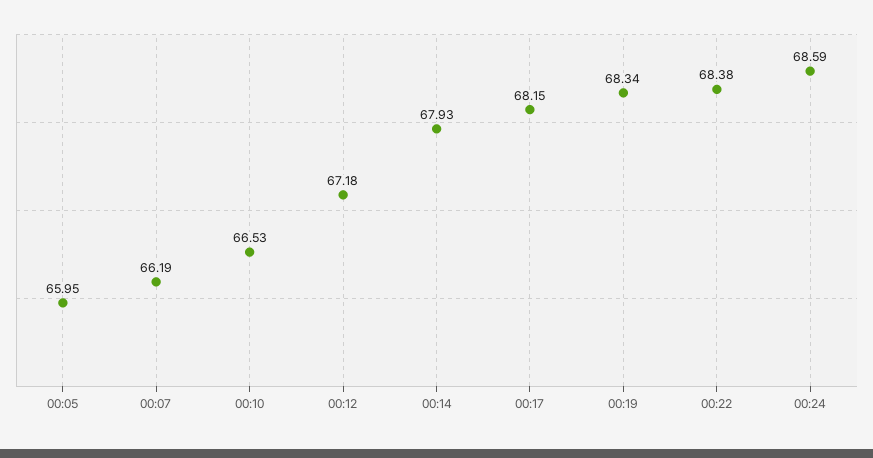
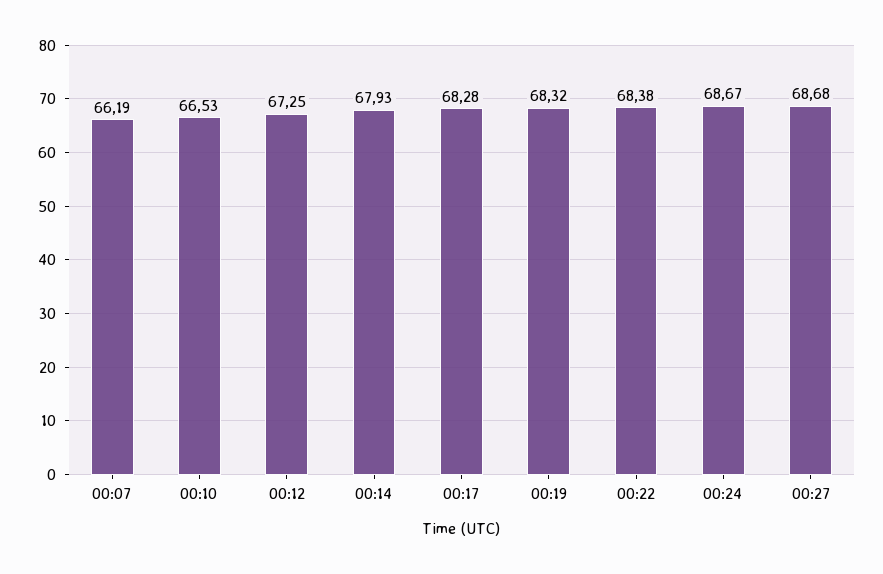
00:05: 65.95 -> none
00:12: 67.18 -> 67.25
00:17: 68.15 -> 68.28
00:19: 68.34 -> 68.32
00:24: 68.59 -> 68.67
00:27: none -> 68.68

